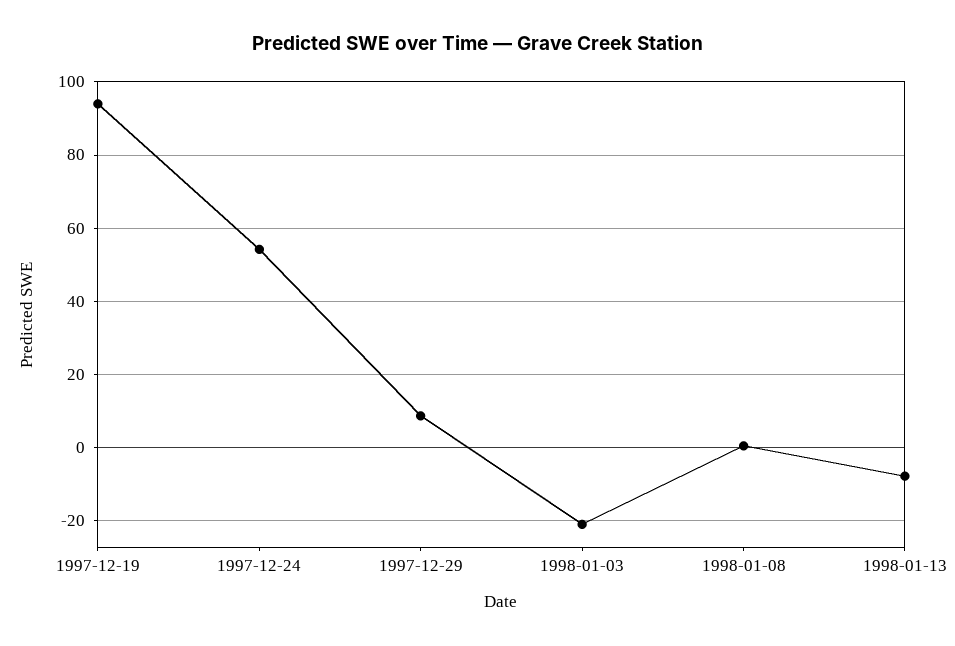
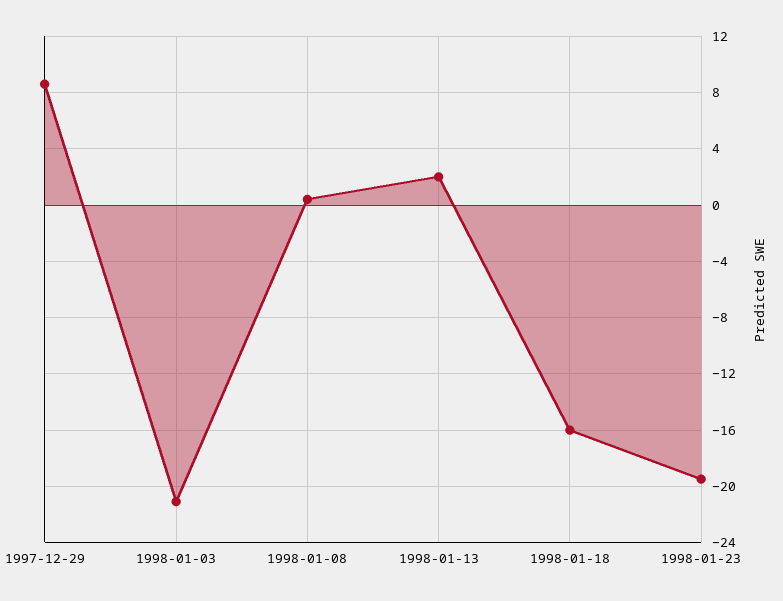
1997-12-19: 94 -> none
1997-12-24: 54 -> none
1998-01-13: -8 -> 2
1998-01-18: none -> -16
1998-01-23: none -> -19.5

